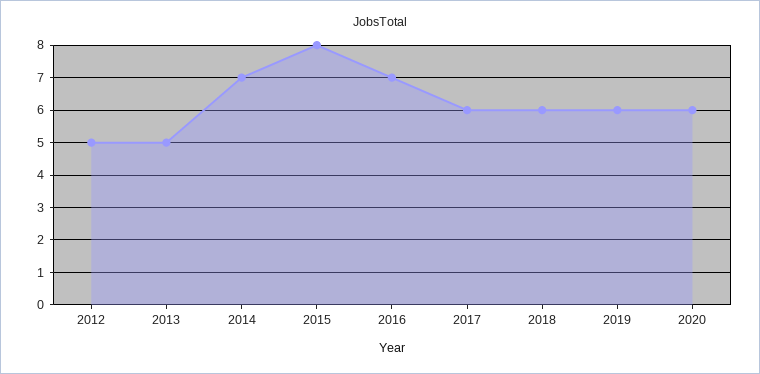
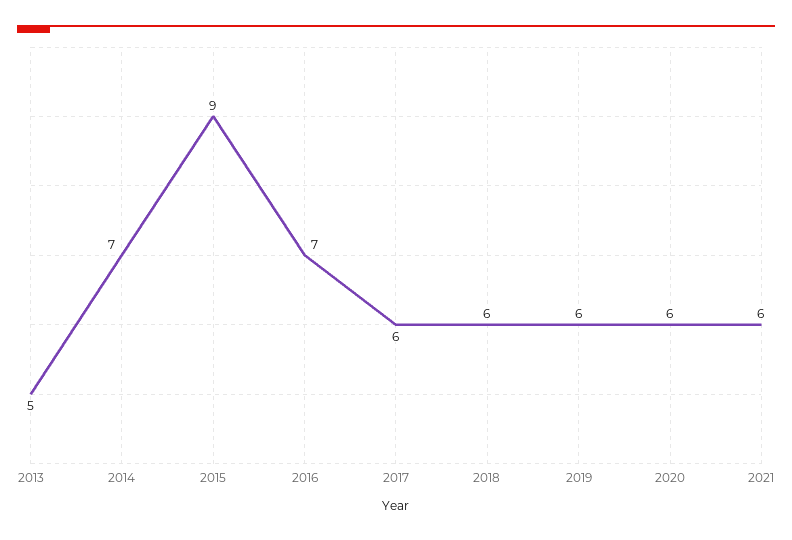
2012: 5 -> none
2015: 8 -> 9
2021: none -> 6

